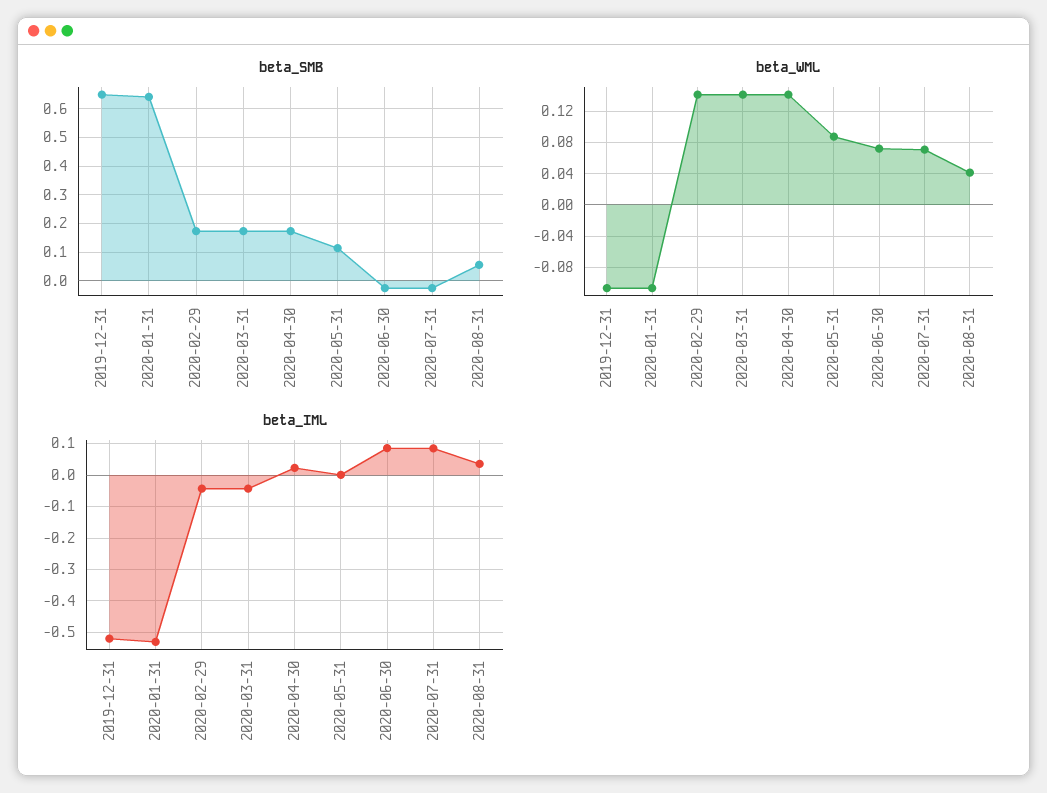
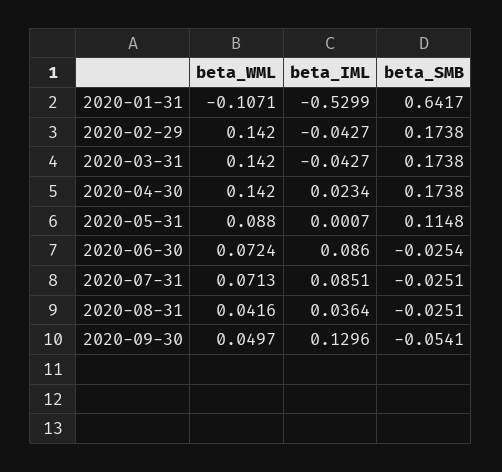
beta_SMB, 2019-12-31: 0.65 -> none
beta_SMB, 2020-08-31: 0.05 -> -0.0251
beta_WML, 2019-12-31: -0.11 -> none
beta_IML, 2019-12-31: -0.52 -> none
beta_WML, 2020-09-30: none -> 0.0497
beta_IML, 2020-09-30: none -> 0.1296
beta_SMB, 2020-09-30: none -> -0.0541

